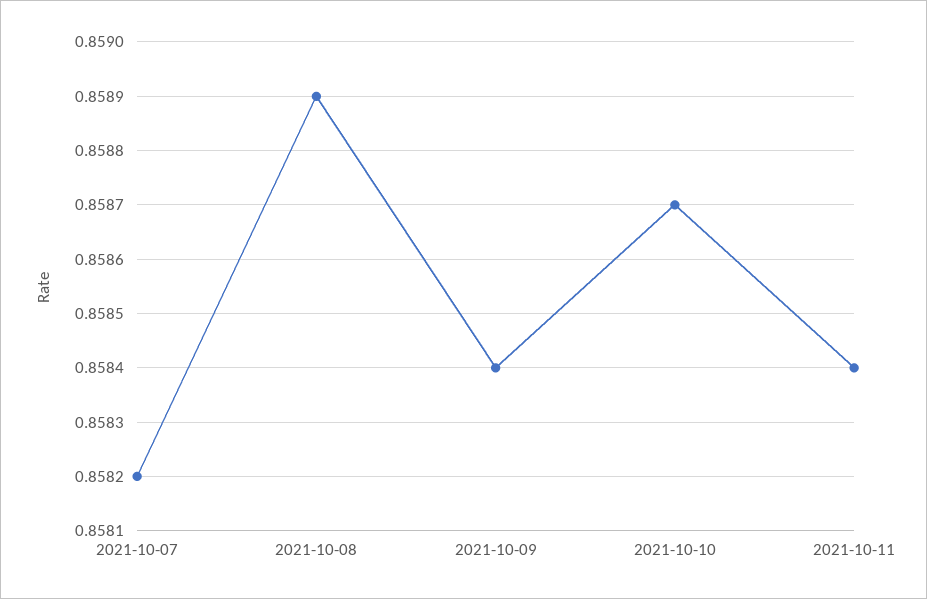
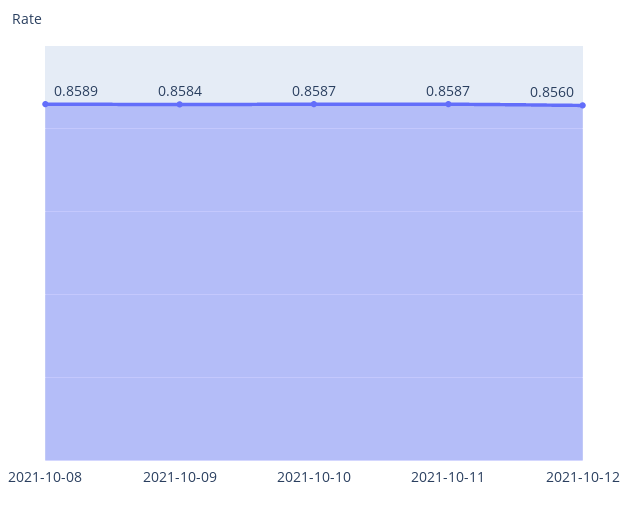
2021-10-07: 0.8582 -> none
2021-10-11: 0.8584 -> 0.8587
2021-10-12: none -> 0.856

